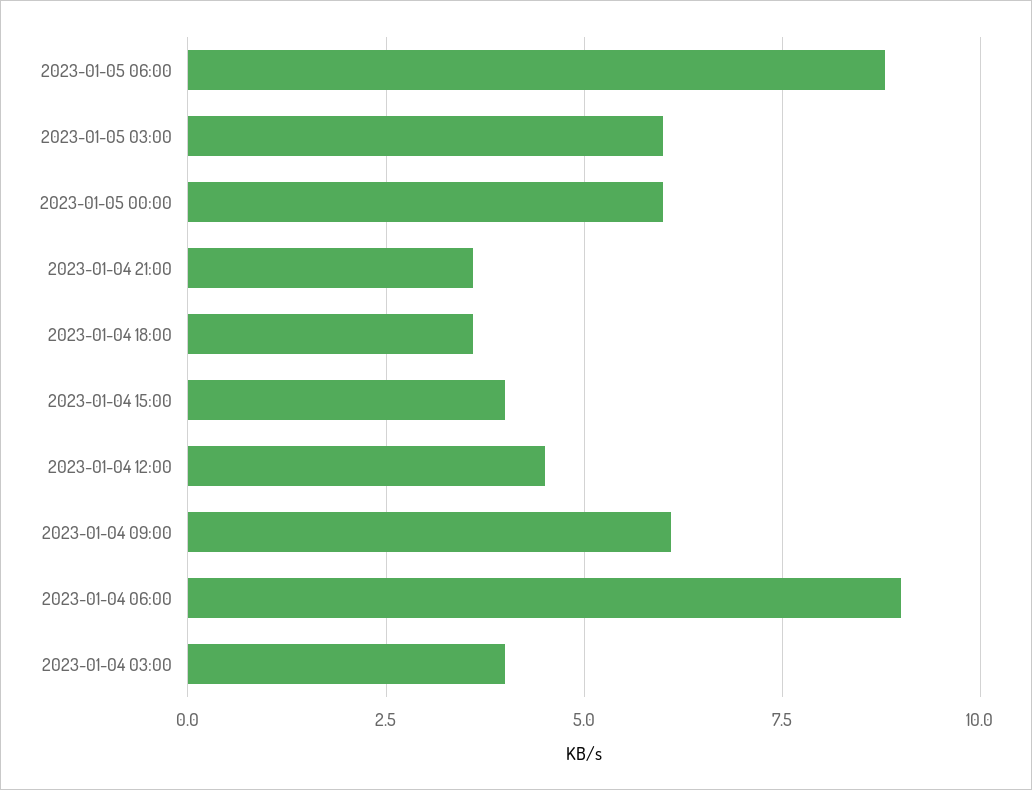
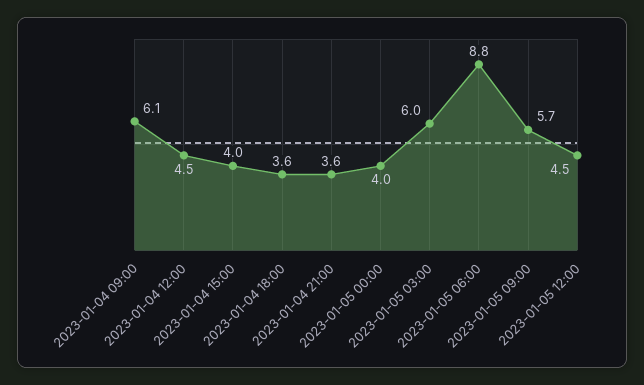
2023-01-05 00:00: 6 -> 4
2023-01-04 06:00: 9 -> none
2023-01-04 03:00: 4 -> none
2023-01-05 09:00: none -> 5.7
2023-01-05 12:00: none -> 4.5

